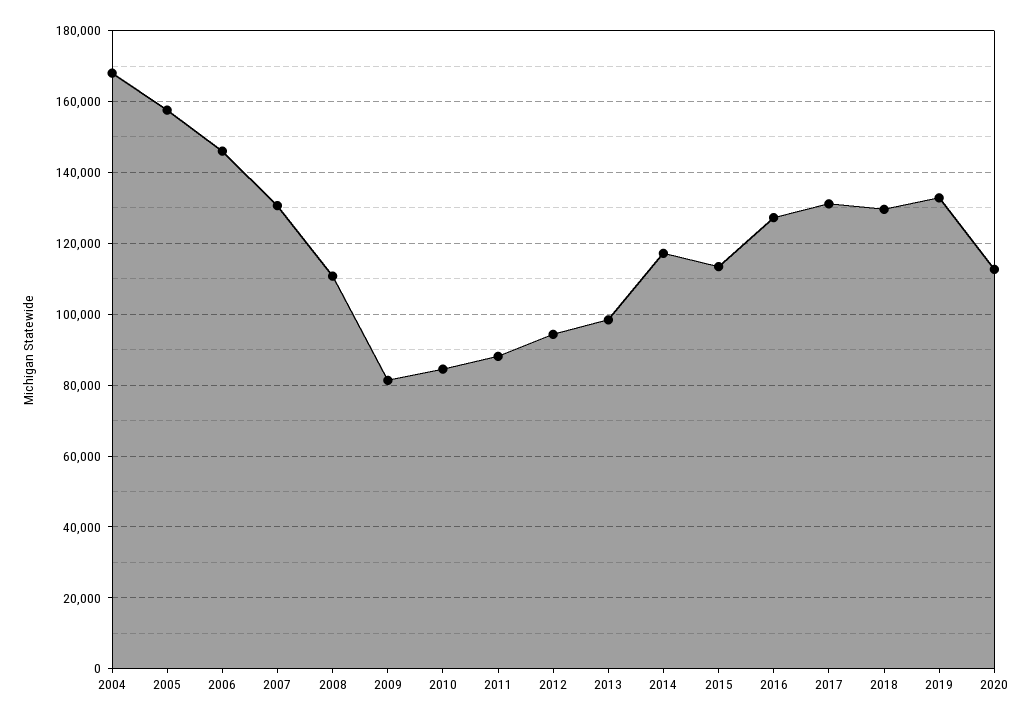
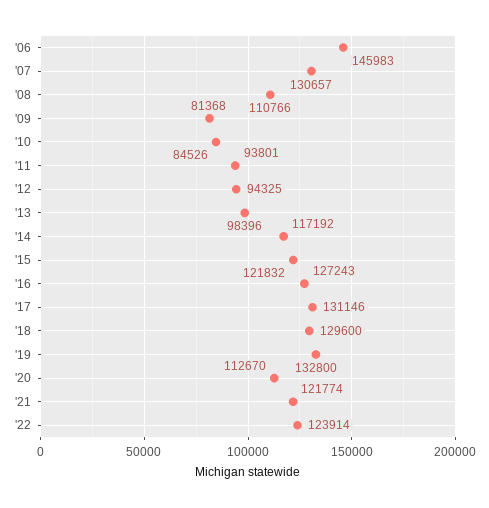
2004: 168000 -> none
2005: 158000 -> none
2011: 88000 -> 93801
2015: 114000 -> 121832
'21: none -> 121774
'22: none -> 123914

